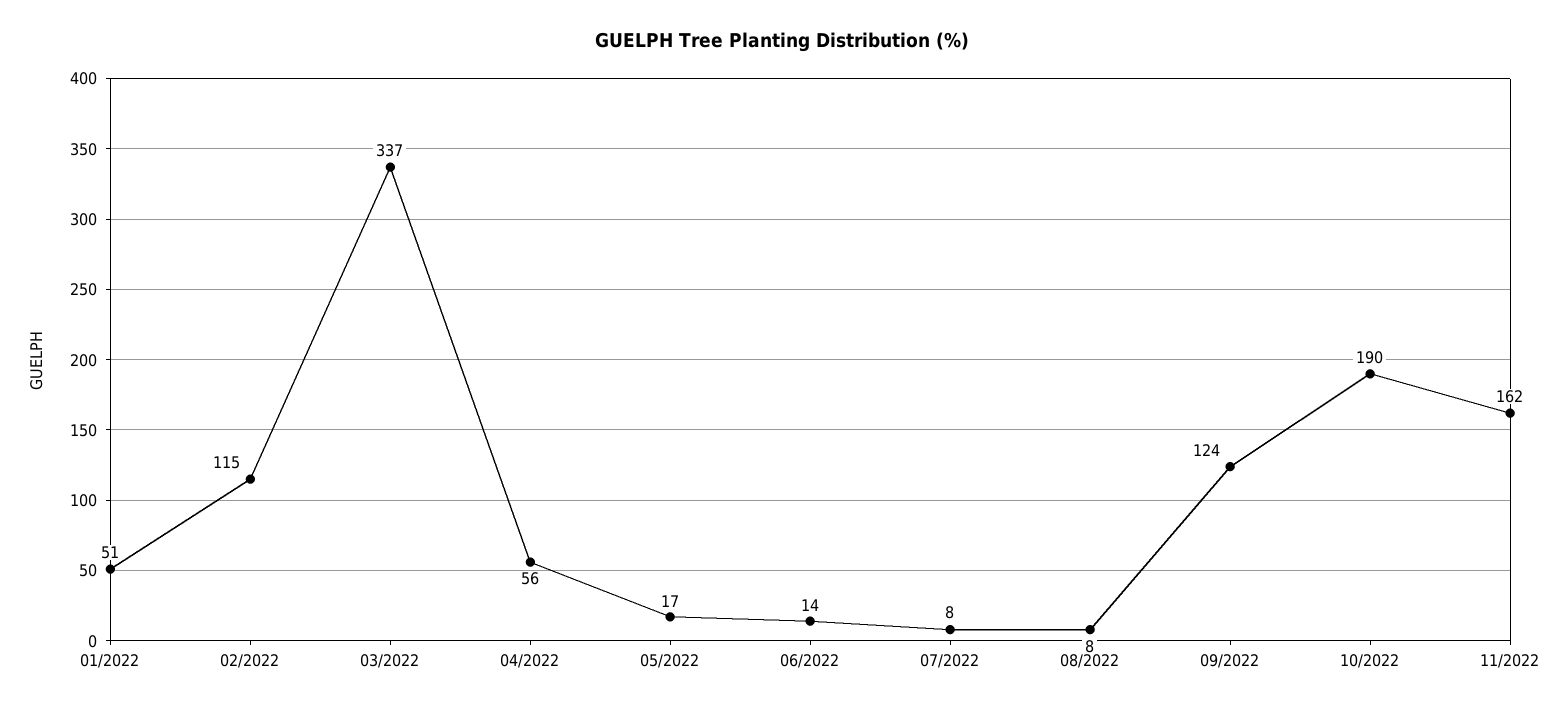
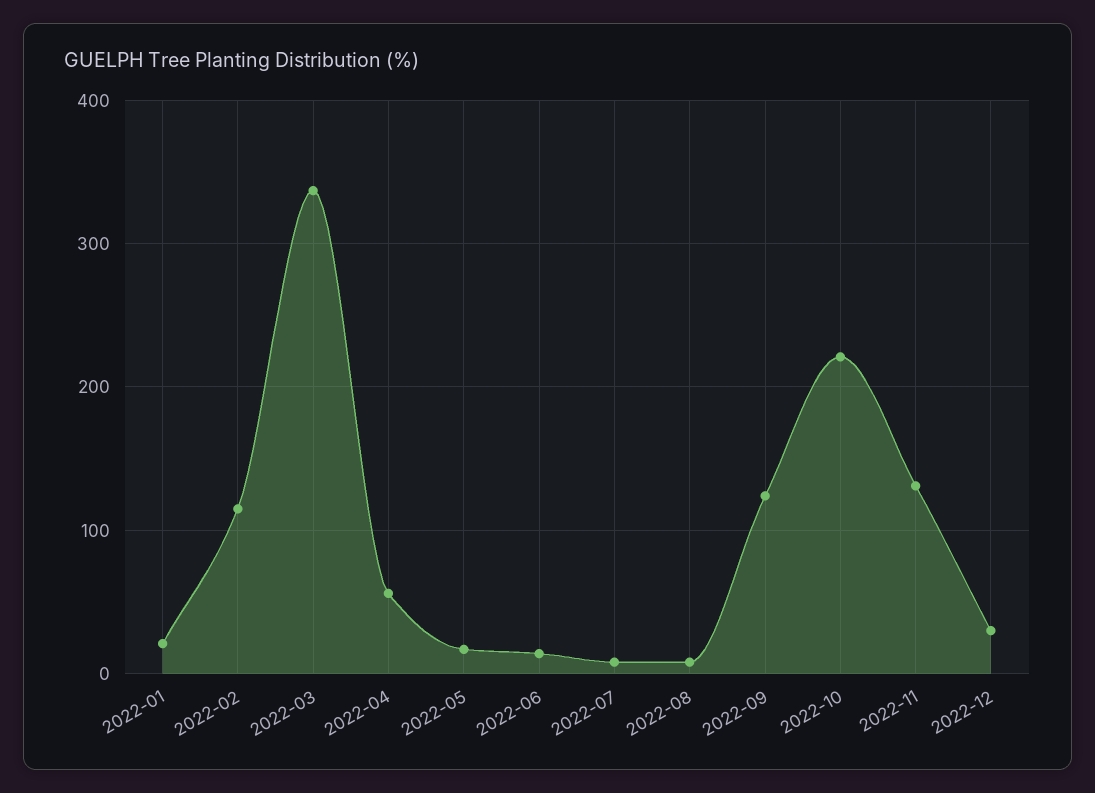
01/2022: 51 -> 20
10/2022: 190 -> 220
11/2022: 162 -> 130
2022-12: none -> 30

